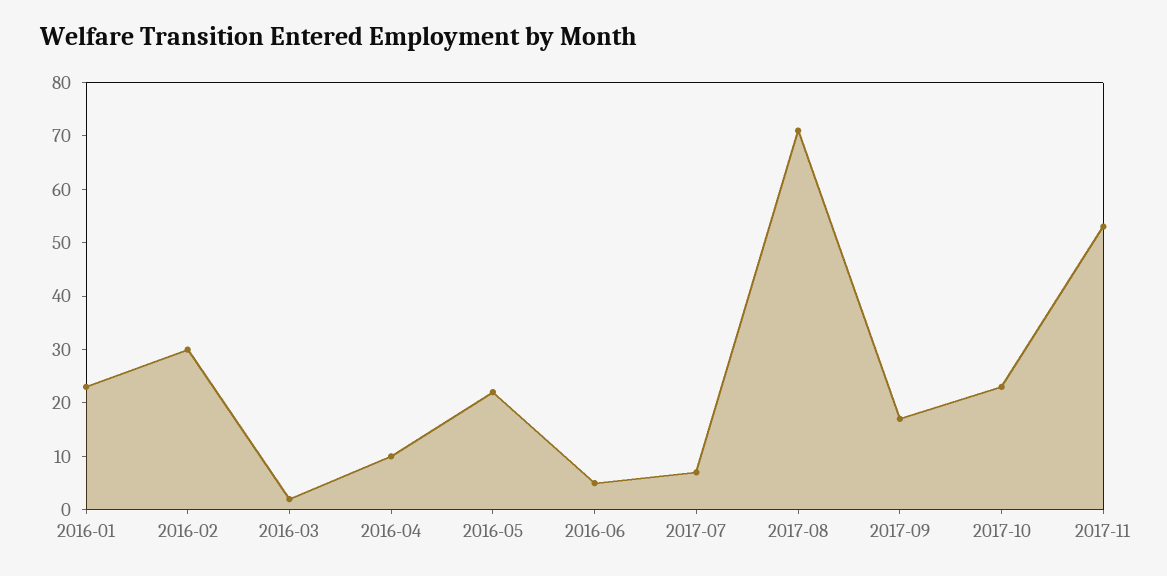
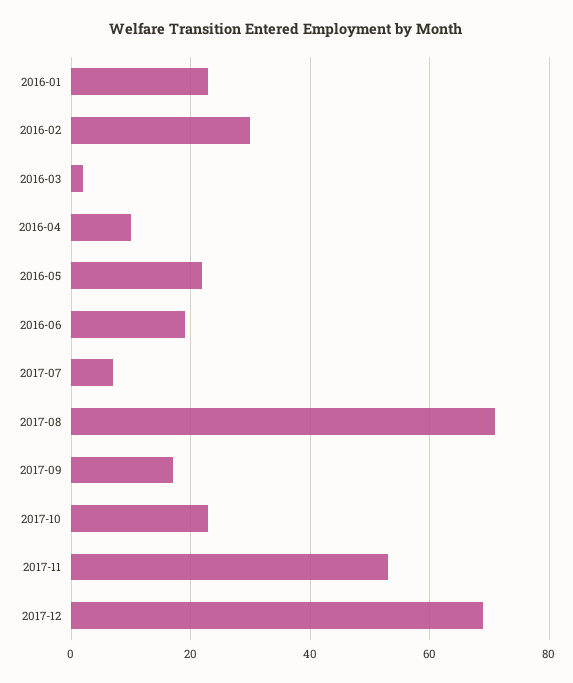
2016-06: 5 -> 20
2017-12: none -> 70

